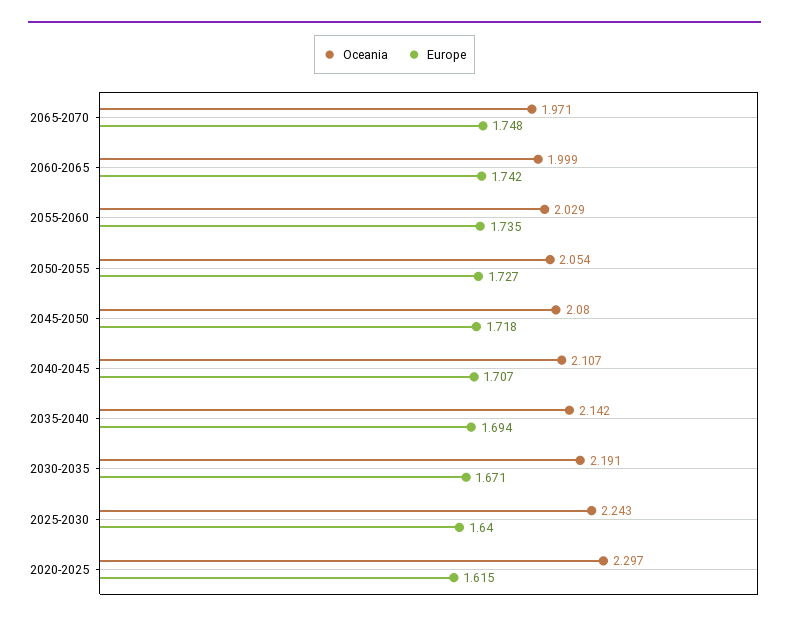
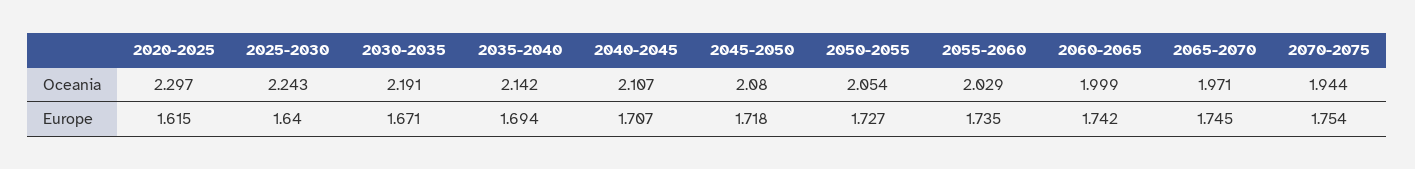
Europe, 2065-2070: 1.748 -> 1.745
Oceania, 2070-2075: none -> 1.944
Europe, 2070-2075: none -> 1.754

